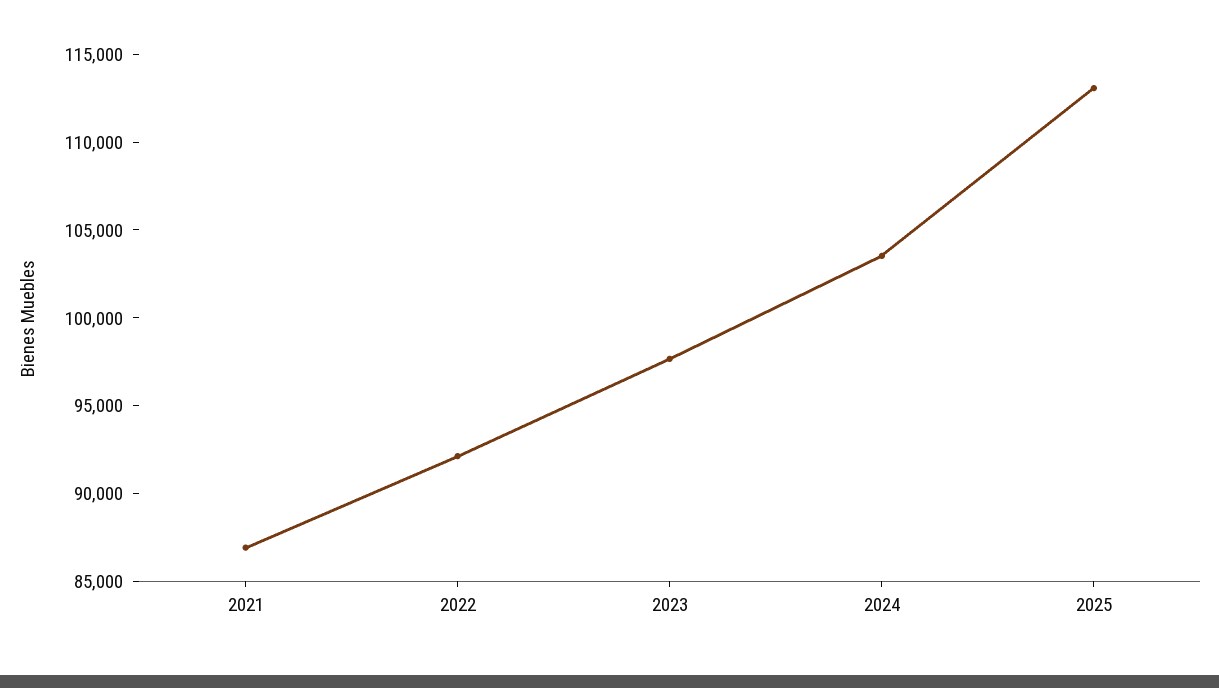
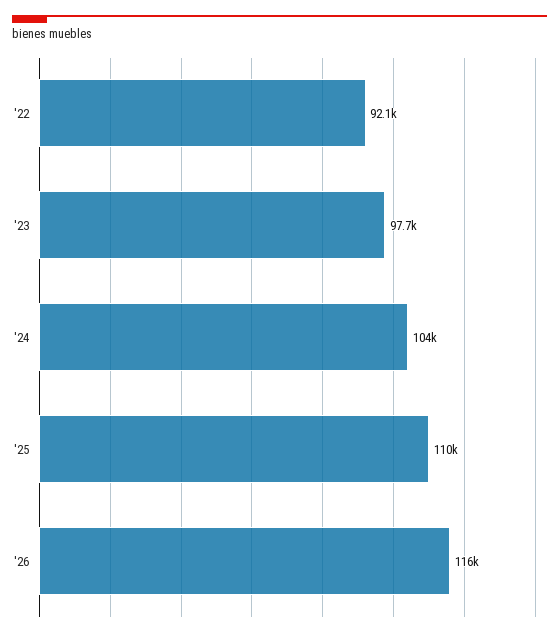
2021: 87000 -> none
2025: 113000 -> 110000
'26: none -> 116000

